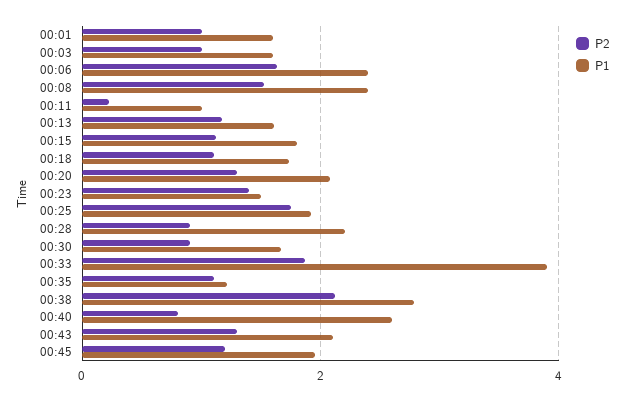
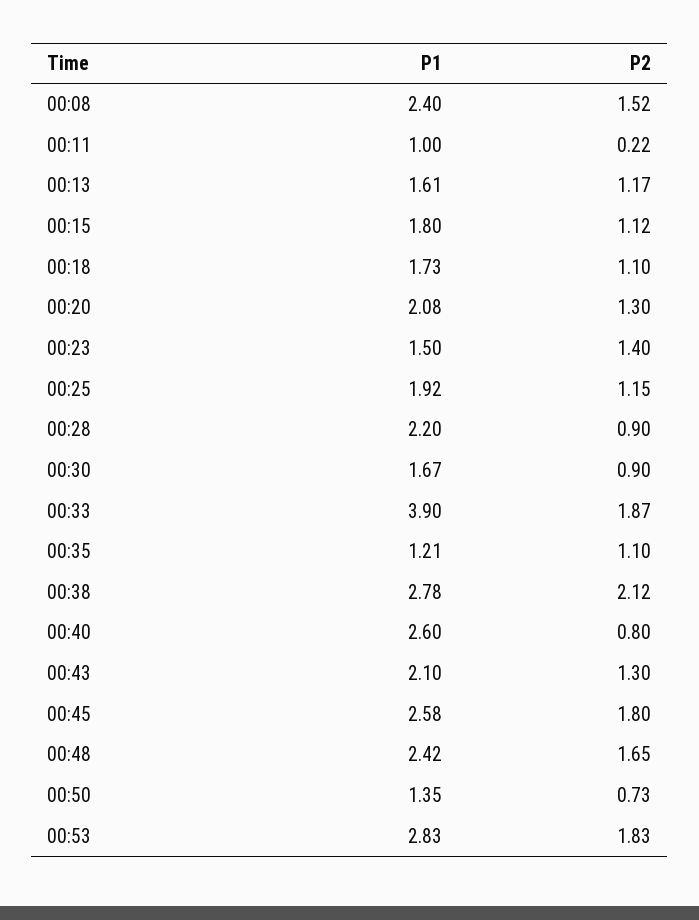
P2, 00:01: 1 -> none
P1, 00:01: 1.6 -> none
P2, 00:03: 1 -> none
P1, 00:03: 1.6 -> none
P2, 00:06: 1.6 -> none
P1, 00:06: 2.4 -> none
P2, 00:25: 1.8 -> 1.15
P2, 00:45: 1.2 -> 1.8
P1, 00:45: 2 -> 2.58
P1, 00:48: none -> 2.42
P2, 00:48: none -> 1.65
P1, 00:50: none -> 1.35
P2, 00:50: none -> 0.73
P1, 00:53: none -> 2.83
P2, 00:53: none -> 1.83

